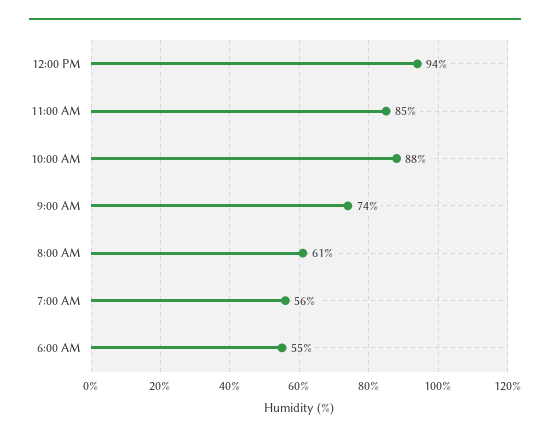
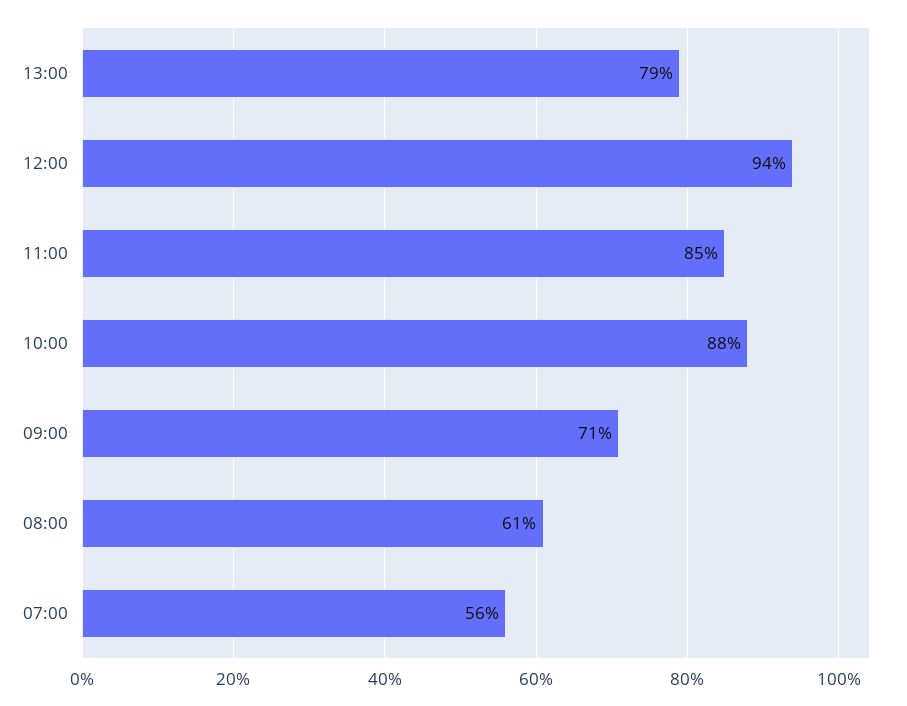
9:00 AM: 74 -> 71
6:00 AM: 55 -> none
13:00: none -> 79

